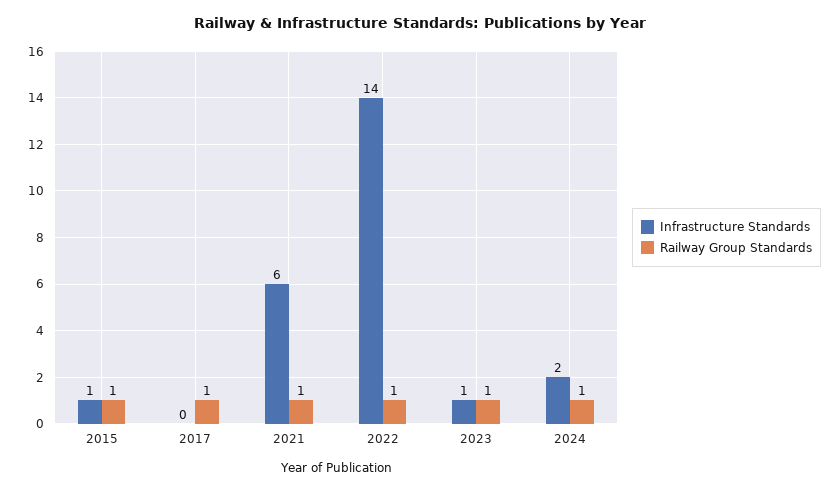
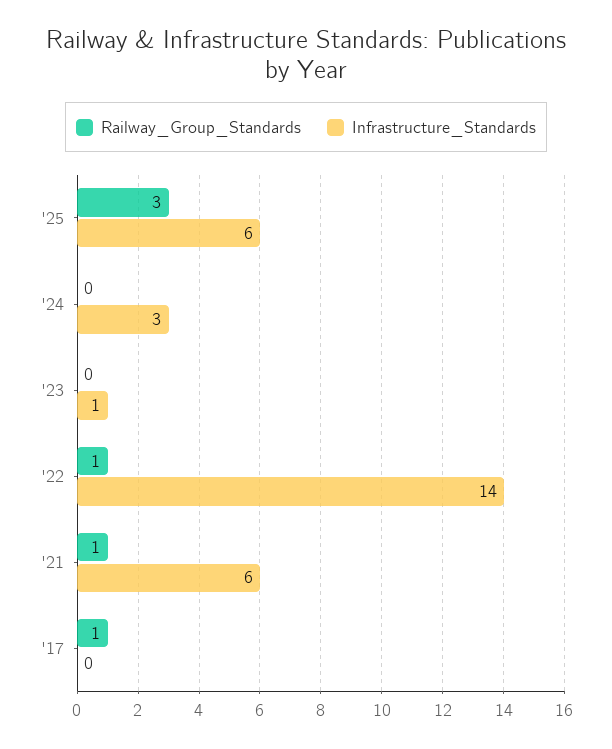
Infrastructure Standards, 2015: 1 -> none
Railway Group Standards, 2015: 1 -> none
Railway Group Standards, 2023: 1 -> 0
Infrastructure Standards, 2024: 2 -> 3
Railway Group Standards, 2024: 1 -> 0
Railway Group Standards, '25: none -> 3
Infrastructure Standards, '25: none -> 6

